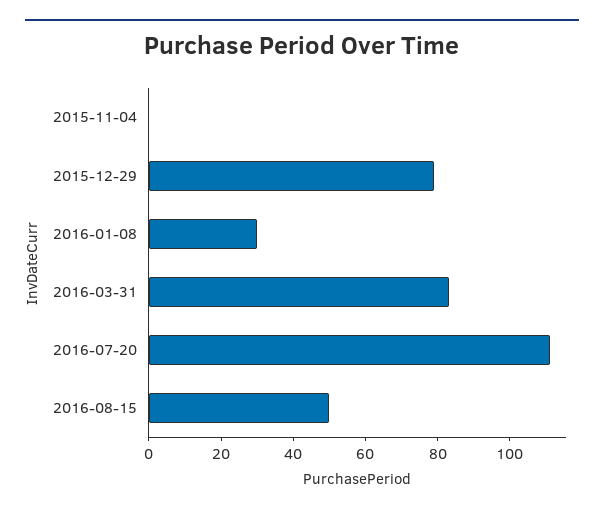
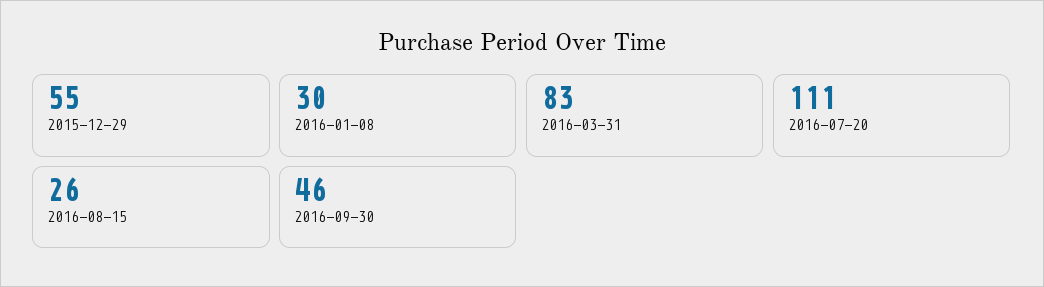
2015-11-04: 0 -> none
2015-12-29: 80 -> 55
2016-08-15: 50 -> 26
2016-09-30: none -> 46

